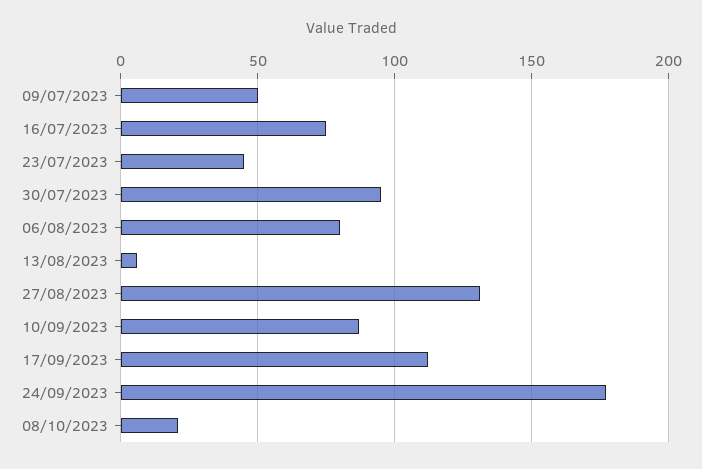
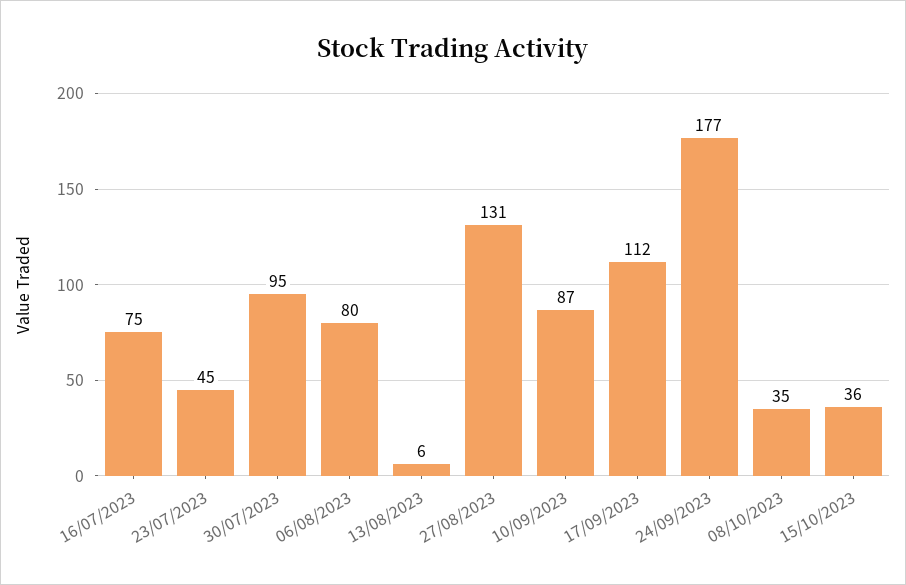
09/07/2023: 50 -> none
08/10/2023: 20 -> 35
15/10/2023: none -> 36

